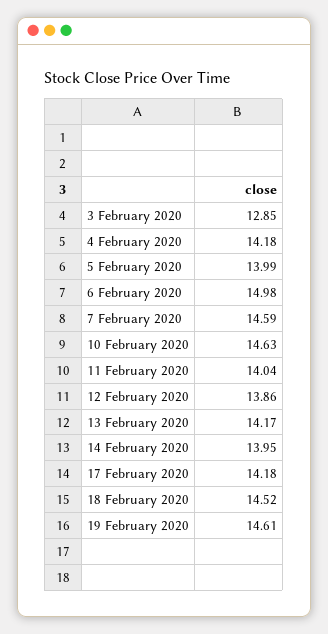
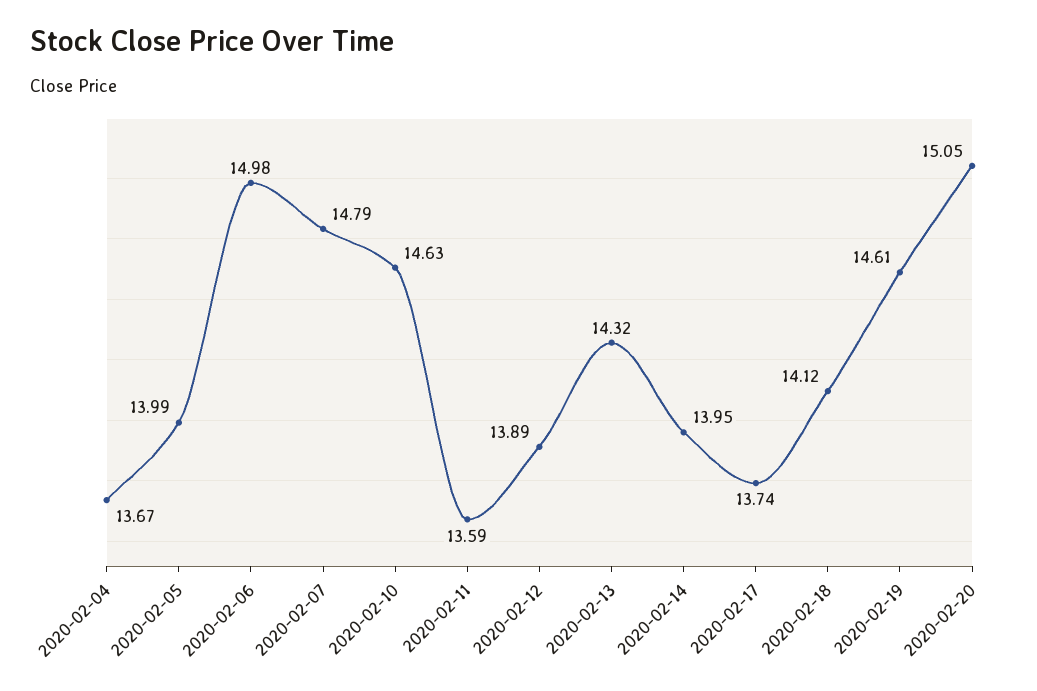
3 February 2020: 12.85 -> none
4 February 2020: 14.18 -> 13.67
7 February 2020: 14.59 -> 14.79
11 February 2020: 14.04 -> 13.59
12 February 2020: 13.86 -> 13.89
13 February 2020: 14.17 -> 14.32
17 February 2020: 14.18 -> 13.74
18 February 2020: 14.52 -> 14.12
2020-02-20: none -> 15.05

